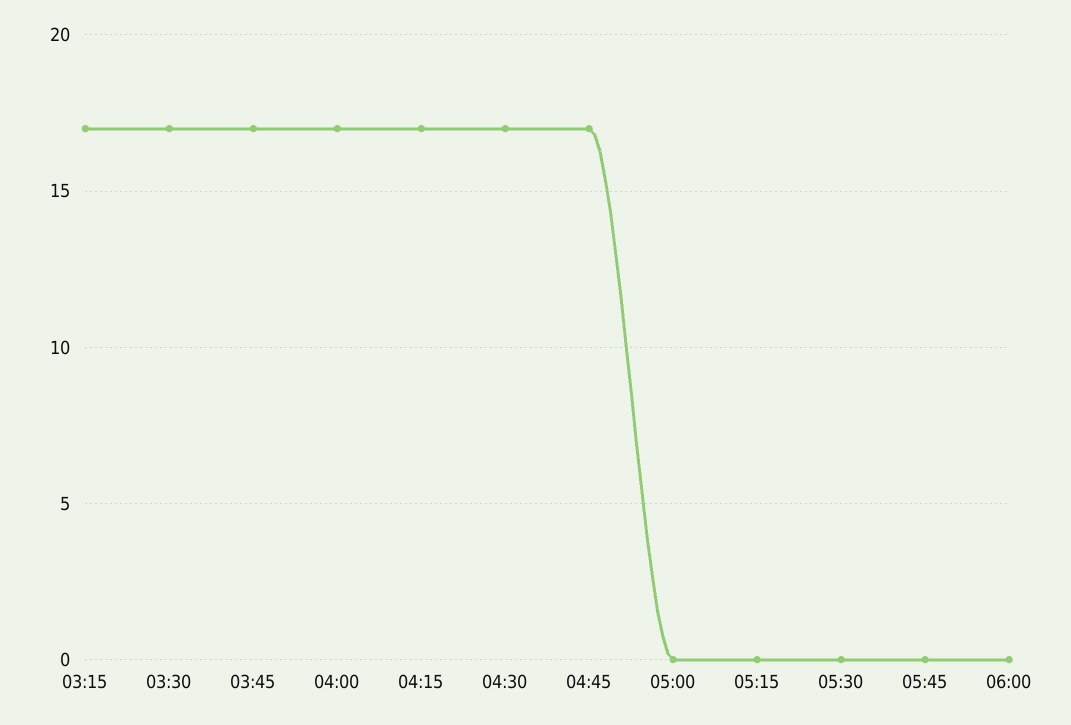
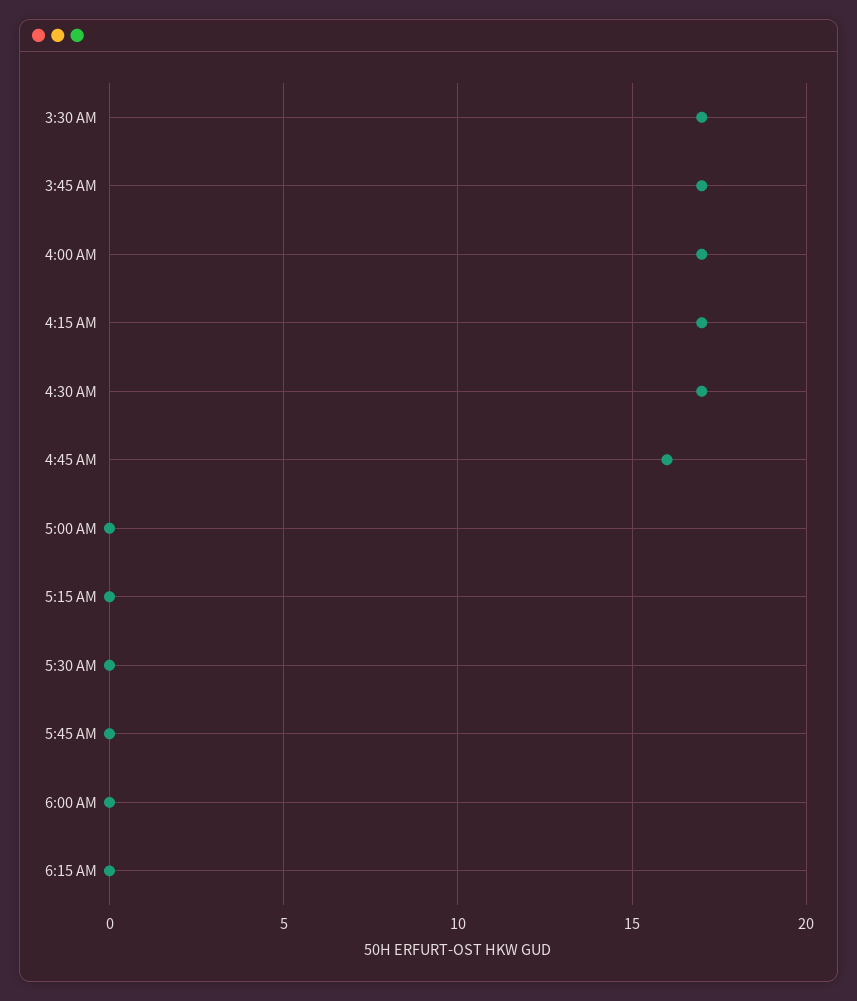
03:15: 17 -> none
04:45: 17 -> 16
6:15 AM: none -> 0

